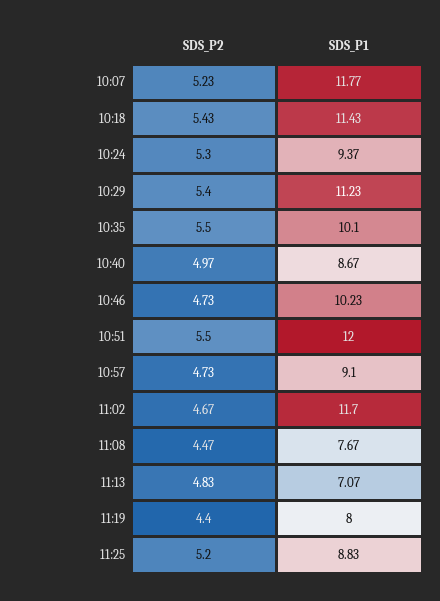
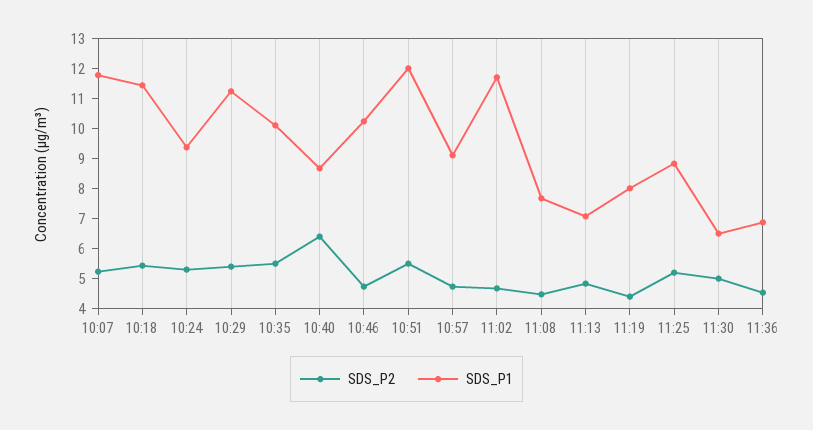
SDS_P2, 10:40: 4.97 -> 6.5
SDS_P2, 11:30: none -> 5
SDS_P1, 11:30: none -> 6.5
SDS_P2, 11:36: none -> 4.5
SDS_P1, 11:36: none -> 7

